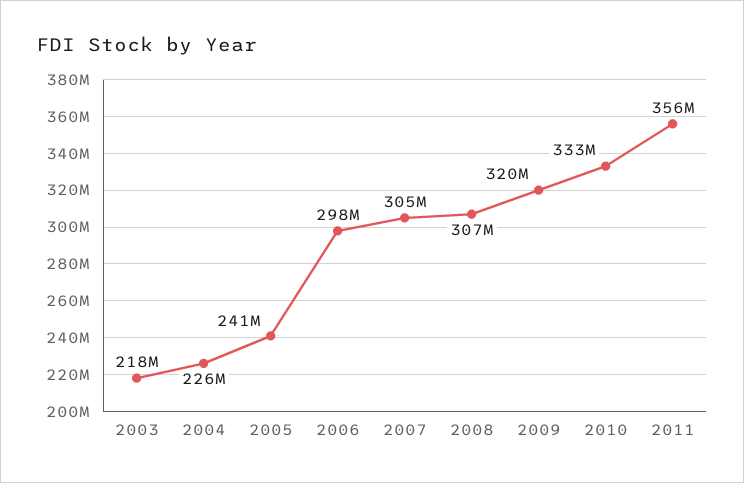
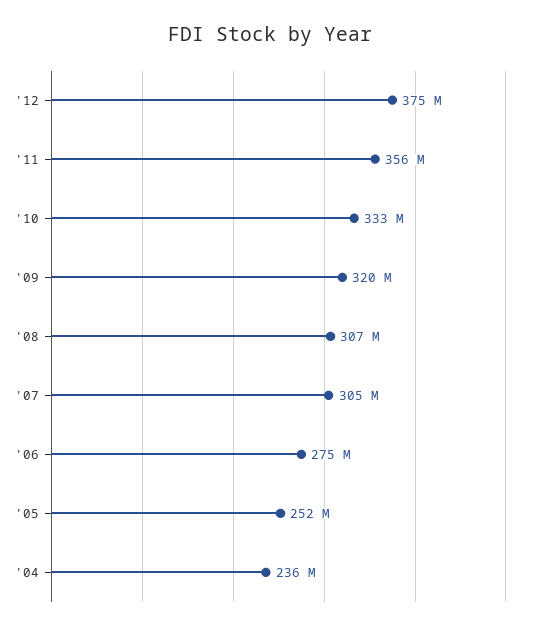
2003: 218000000 -> none
2004: 226000000 -> 236000000
2005: 241000000 -> 252000000
2006: 298000000 -> 275000000
'12: none -> 375000000

